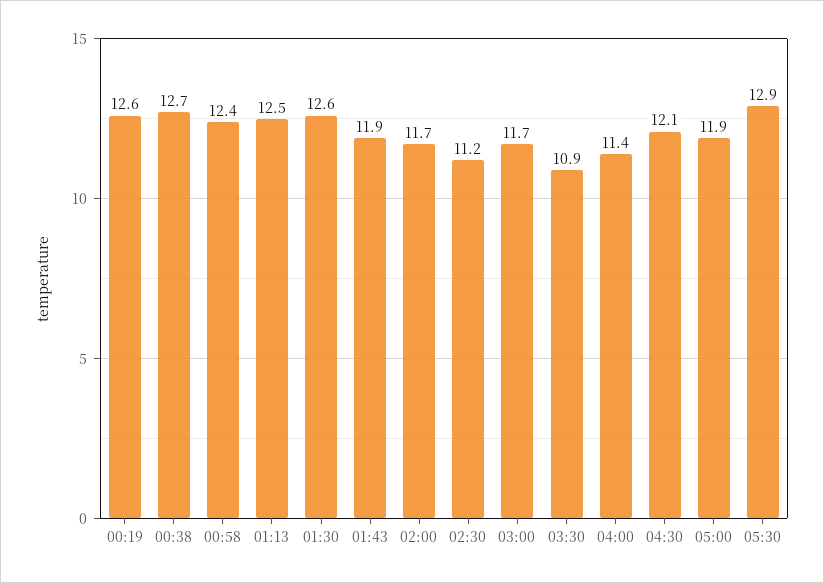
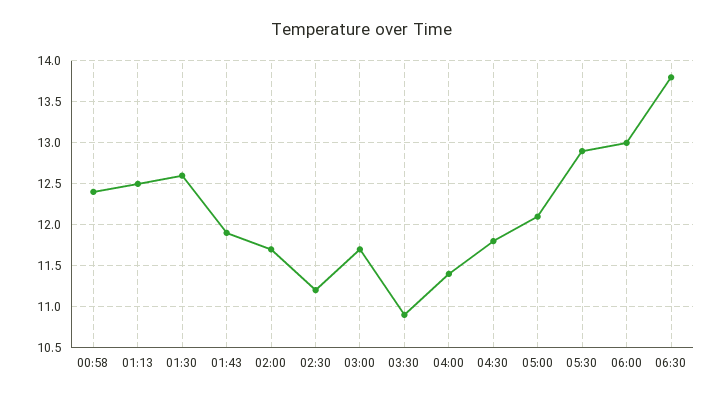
00:19: 12.6 -> none
00:38: 12.7 -> none
04:30: 12.1 -> 11.8
05:00: 11.9 -> 12.1
06:00: none -> 13
06:30: none -> 13.8

